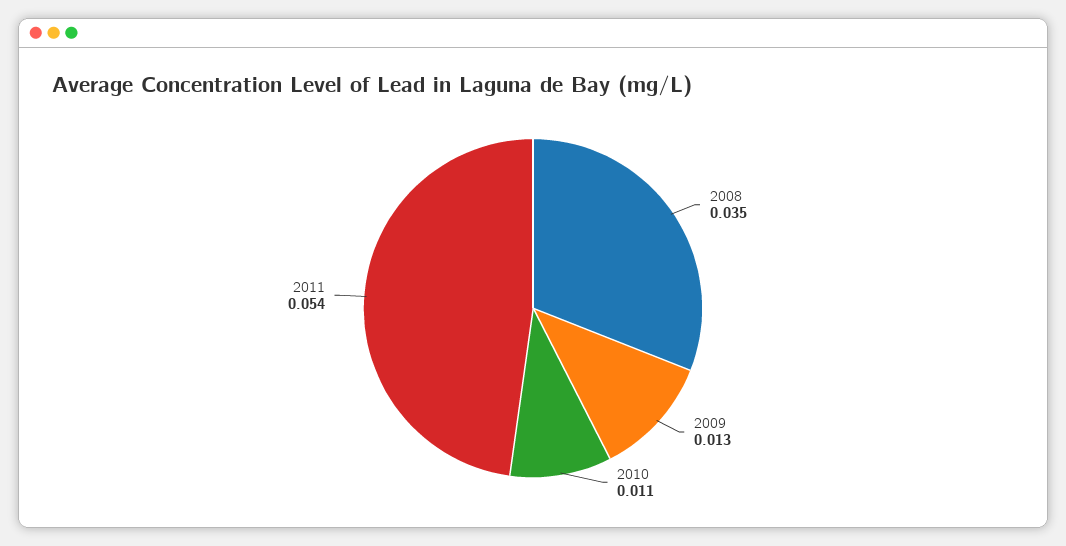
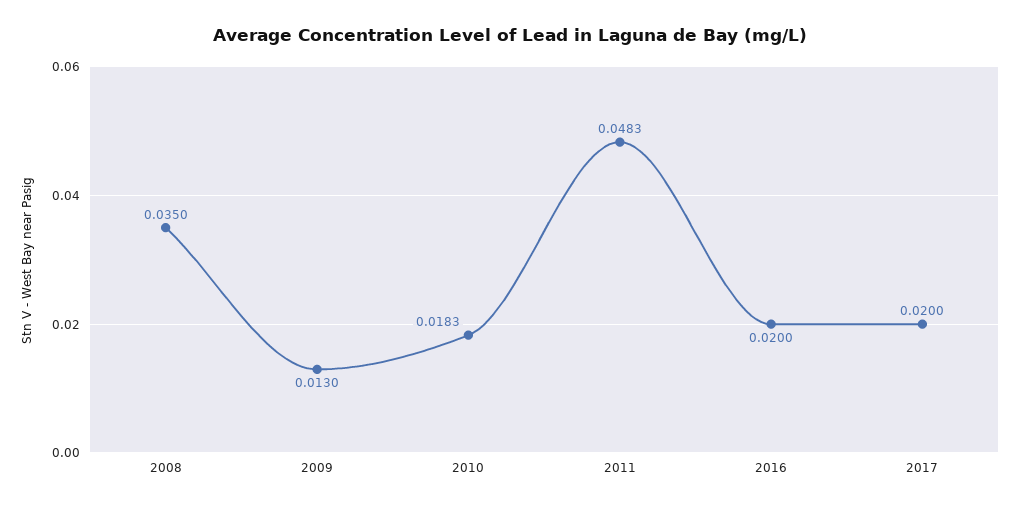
2010: 0.011 -> 0.0183
2011: 0.054 -> 0.0483
2016: none -> 0.02
2017: none -> 0.02

